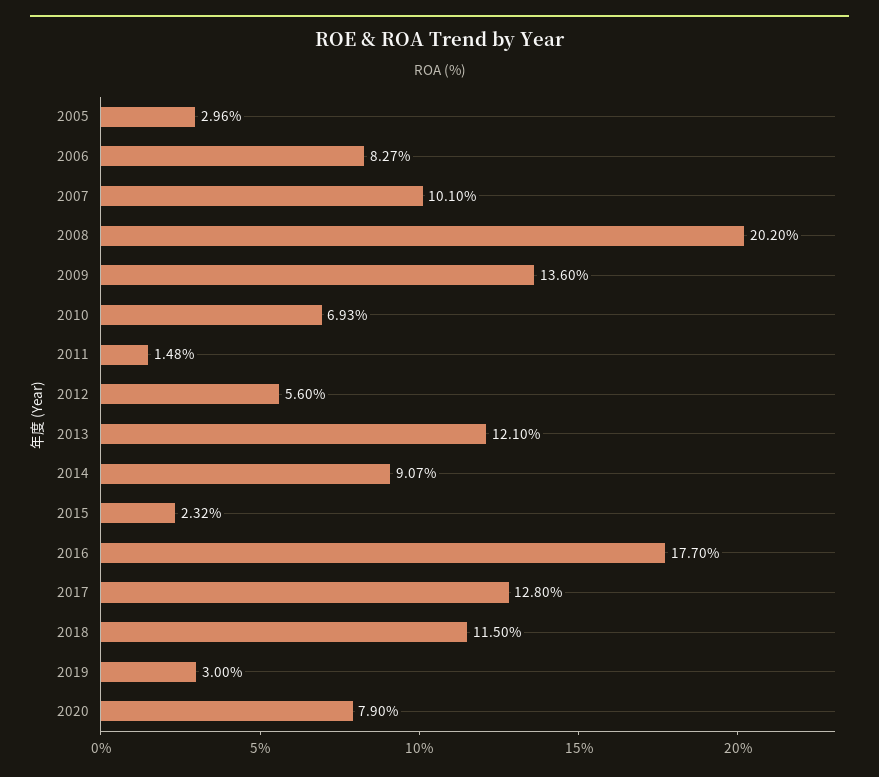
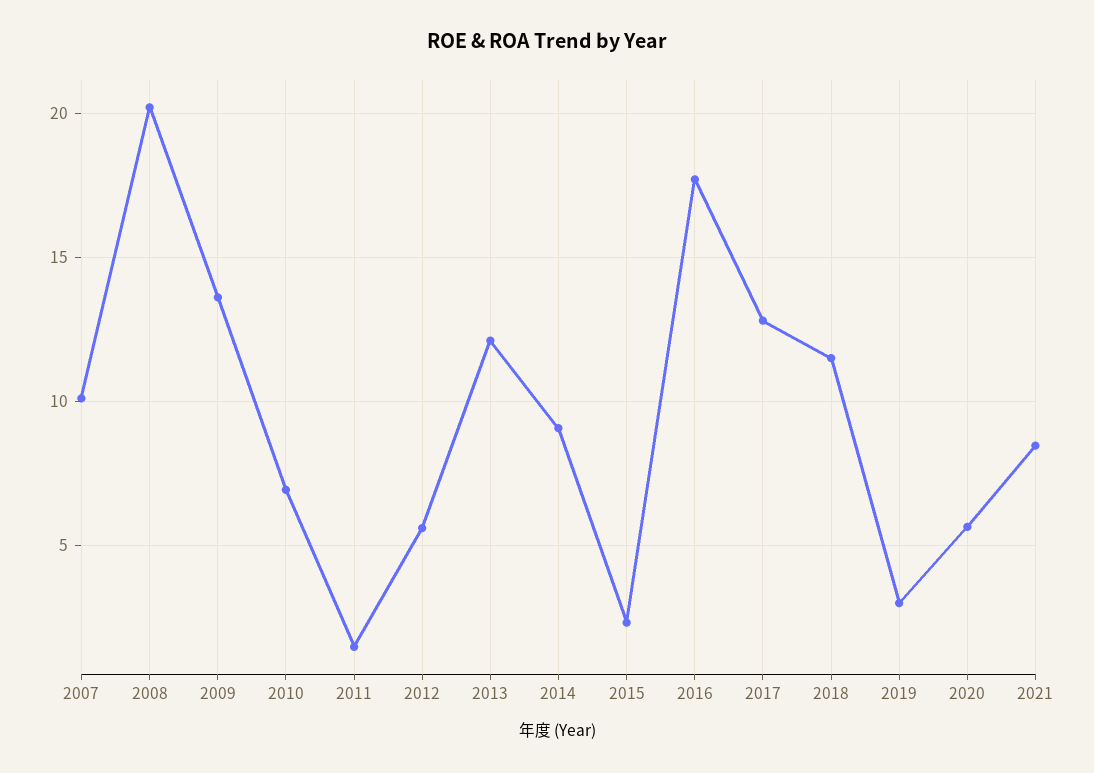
2005: 2.96 -> none
2006: 8.27 -> none
2020: 7.9 -> 5.5
2021: none -> 8.5

